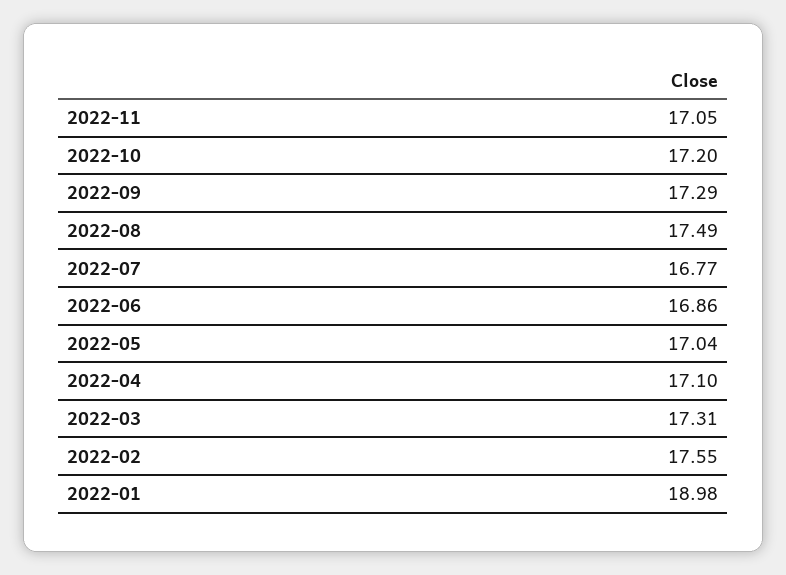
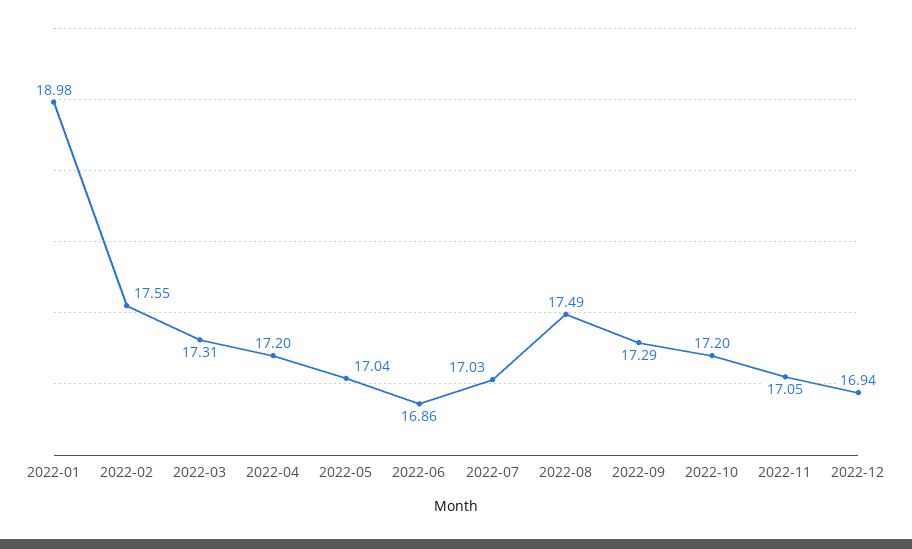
2022-07: 16.77 -> 17.03
2022-04: 17.1 -> 17.2
2022-12: none -> 16.94

